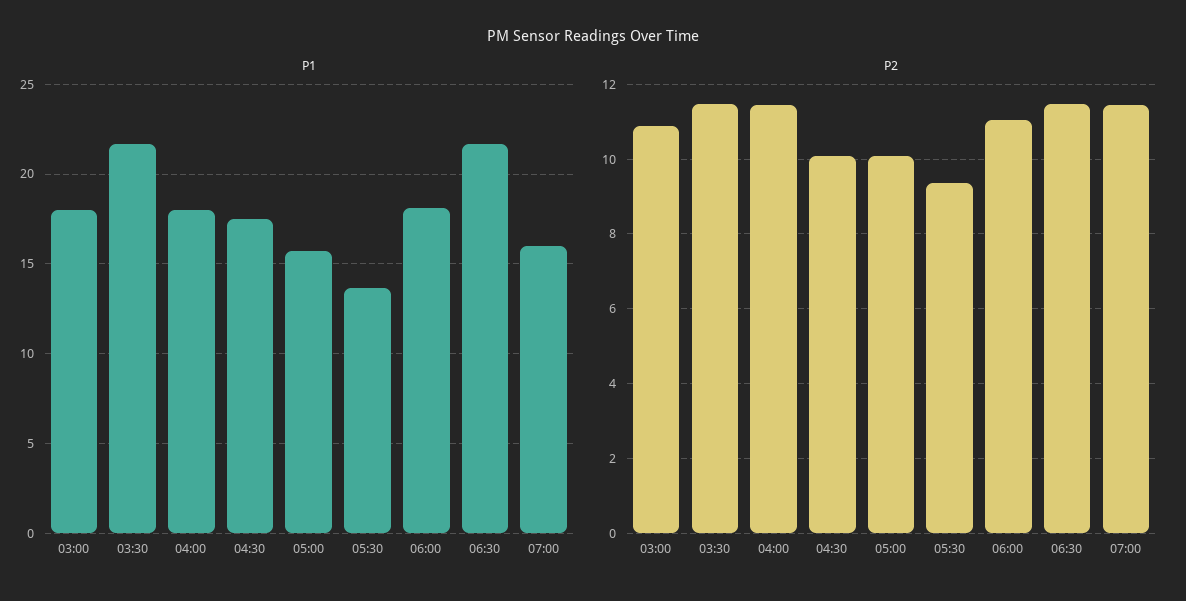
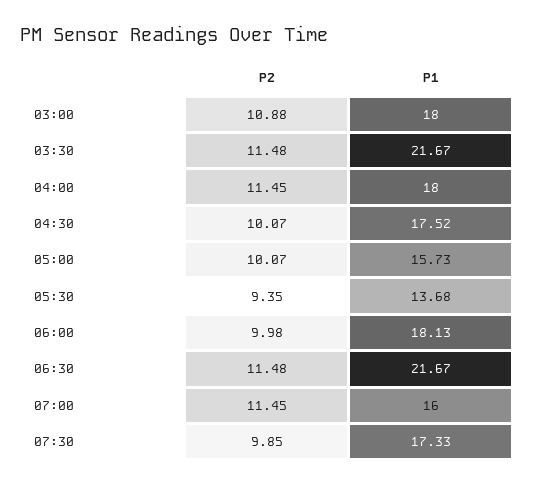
P2, 06:00: 11 -> 9.98
P2, 07:30: none -> 9.85
P1, 07:30: none -> 17.33

